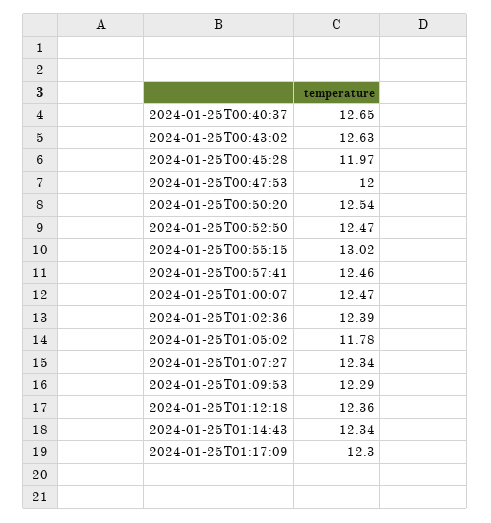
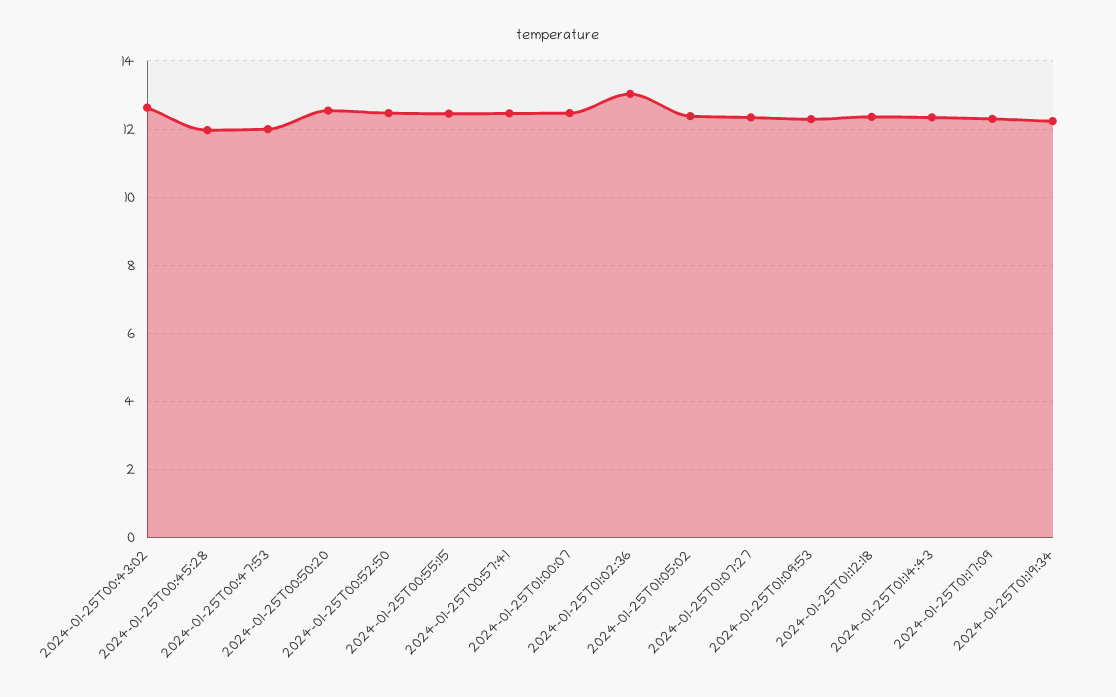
2024-01-25T00:40:37: 12.65 -> none
2024-01-25T00:55:15: 13.02 -> 12.4
2024-01-25T01:02:36: 12.39 -> 13
2024-01-25T01:05:02: 11.78 -> 12.4
2024-01-25T01:19:34: none -> 12.2

